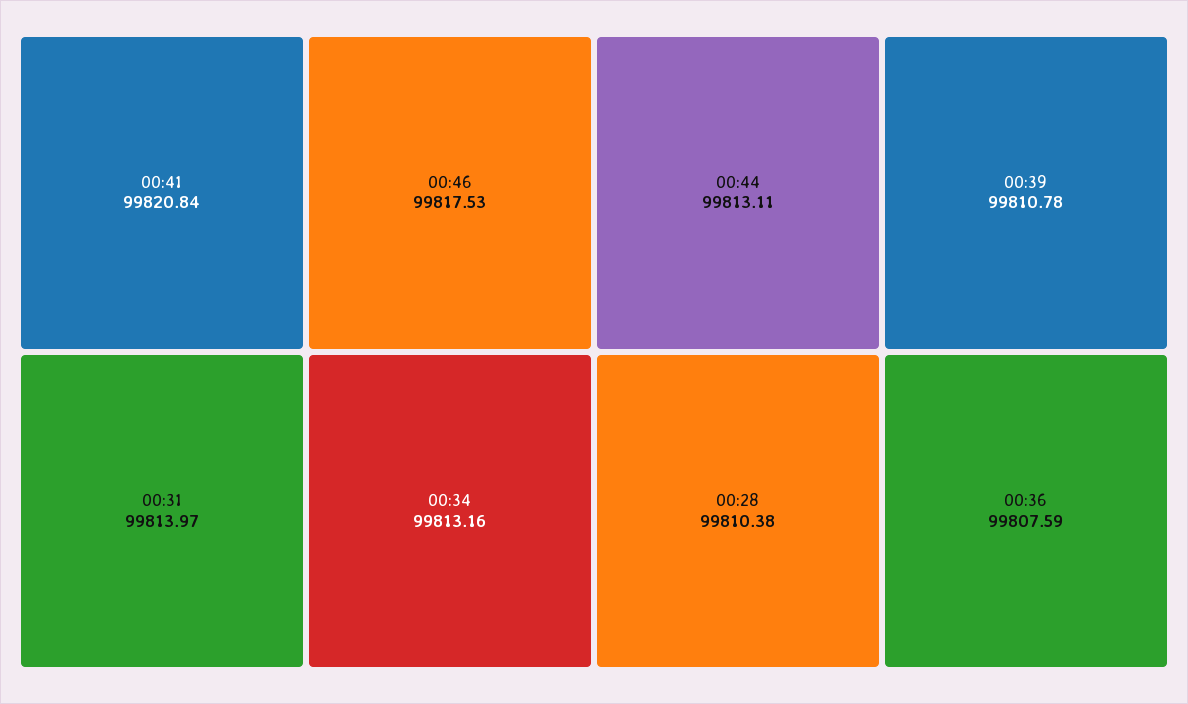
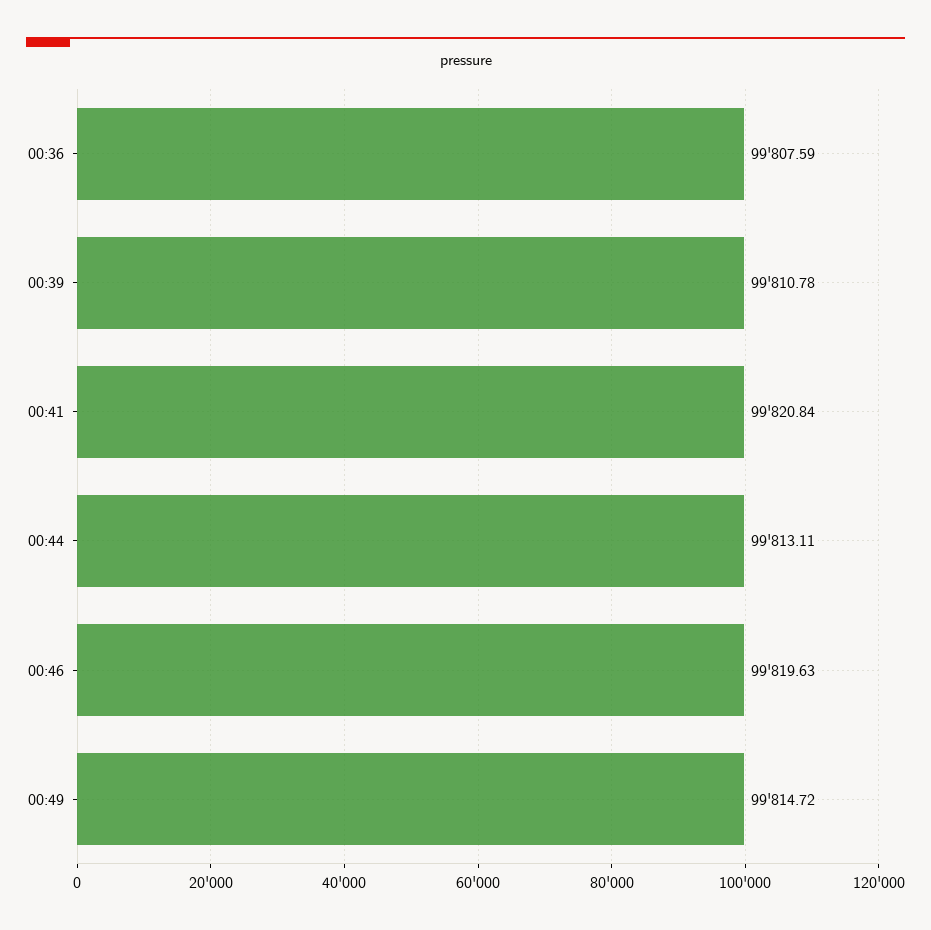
00:46: 99817.53 -> 99819.63
00:31: 99813.97 -> none
00:34: 99813.16 -> none
00:28: 99810.38 -> none
00:49: none -> 99814.72

